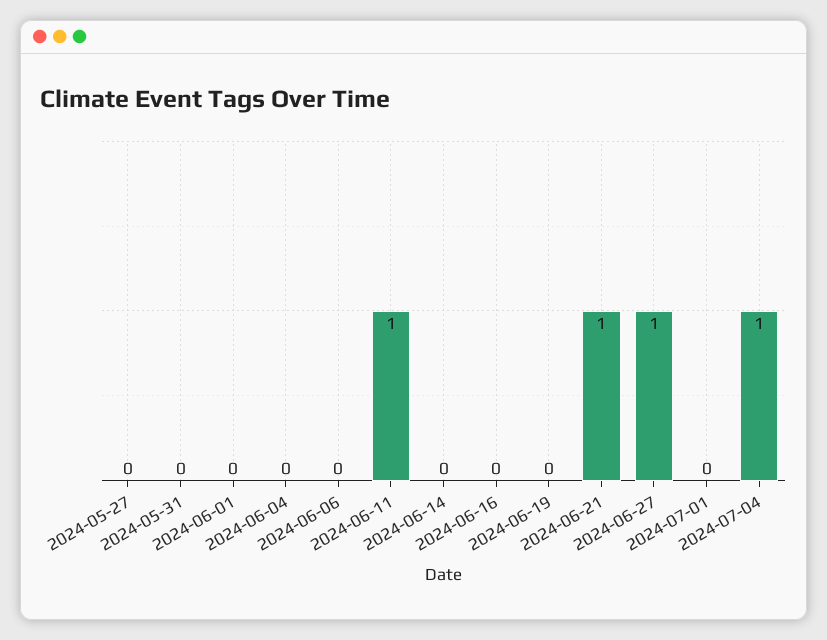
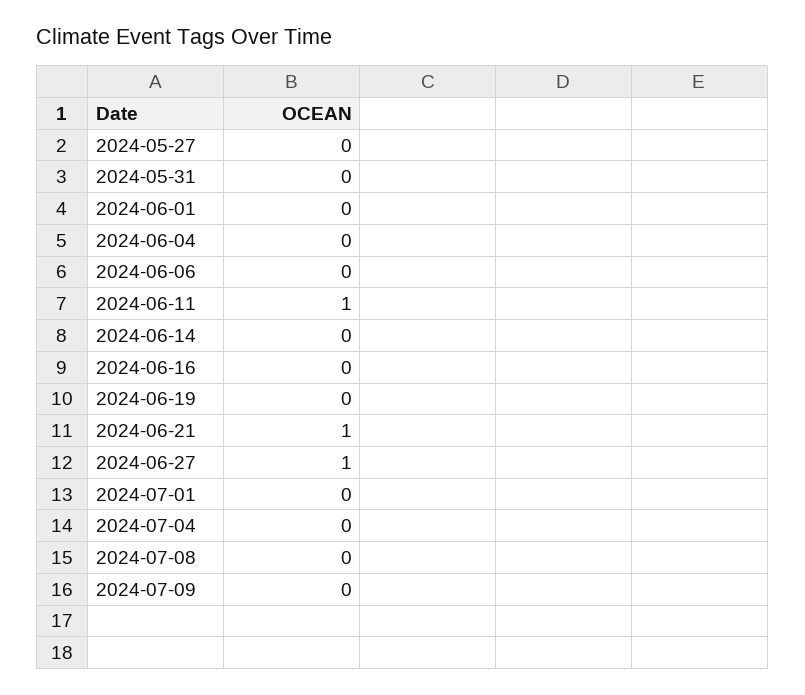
2024-07-04: 1 -> 0
2024-07-08: none -> 0
2024-07-09: none -> 0

